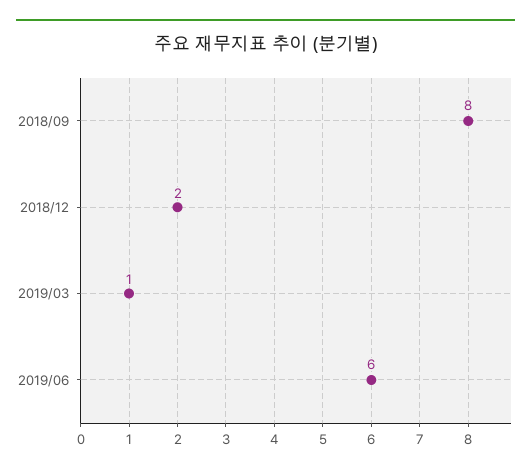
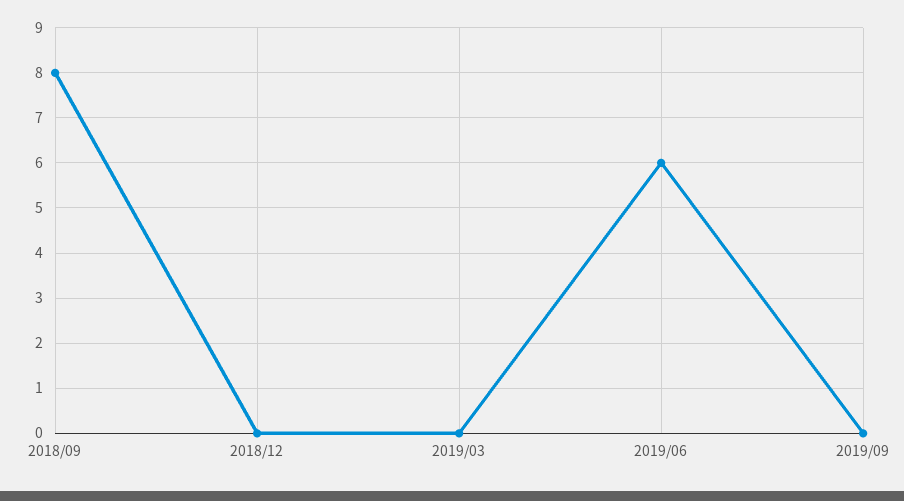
2018/12: 2 -> 0
2019/03: 1 -> 0
2019/09: none -> 0

